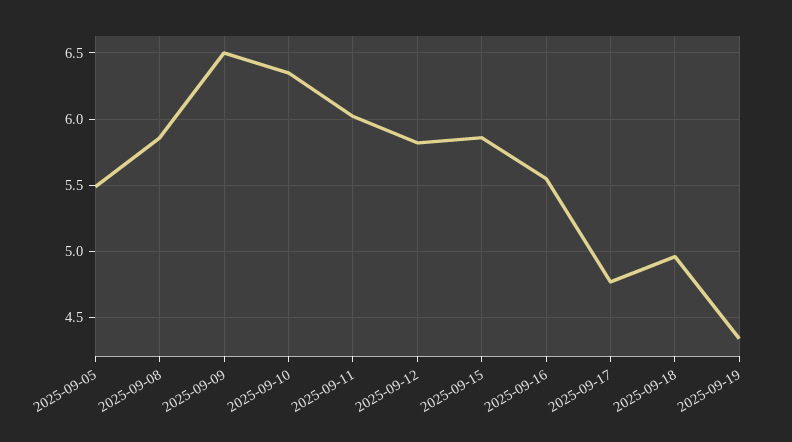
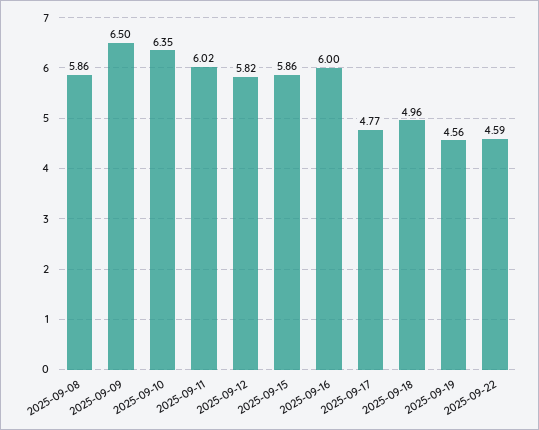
2025-09-05: 5.5 -> none
2025-09-16: 5.55 -> 6
2025-09-19: 4.35 -> 4.56
2025-09-22: none -> 4.59

